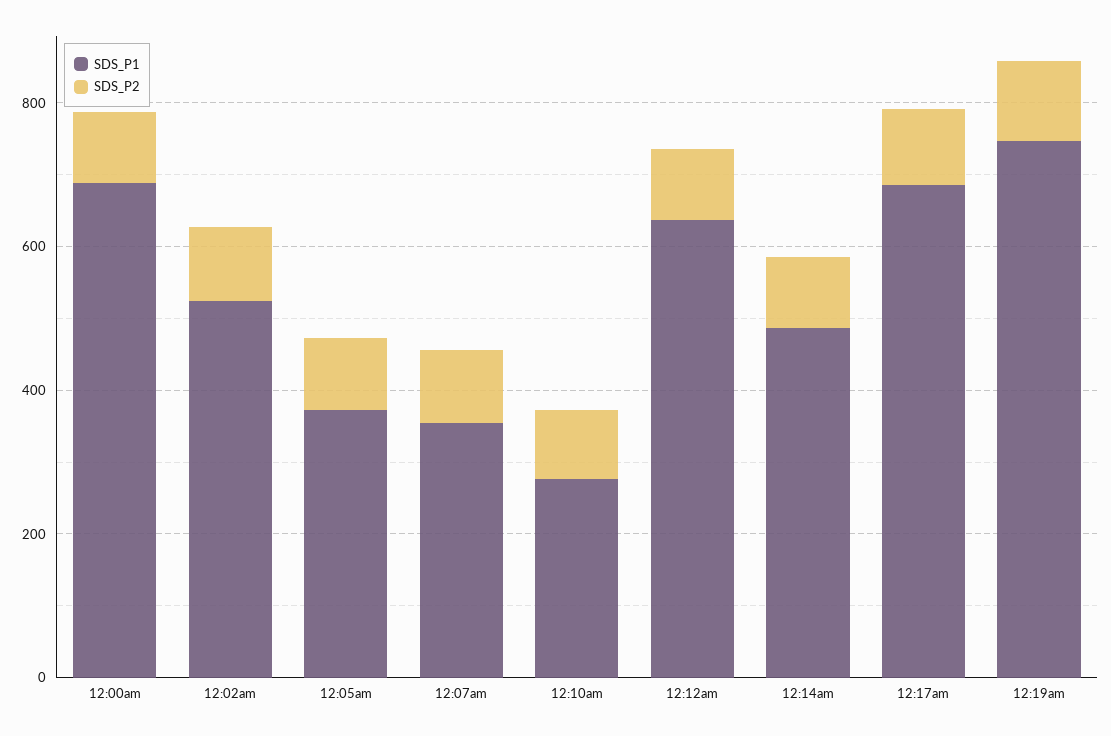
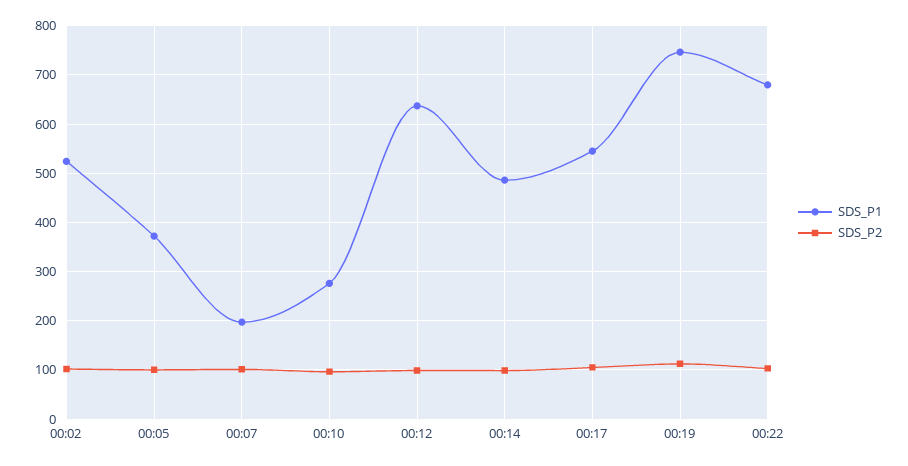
SDS_P1, 12:00am: 700 -> none
SDS_P2, 12:00am: 100 -> none
SDS_P1, 12:07am: 350 -> 200
SDS_P1, 12:17am: 700 -> 540
SDS_P1, 00:22: none -> 680
SDS_P2, 00:22: none -> 100

